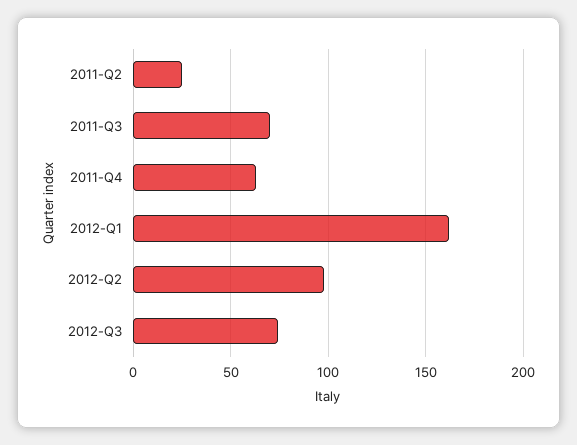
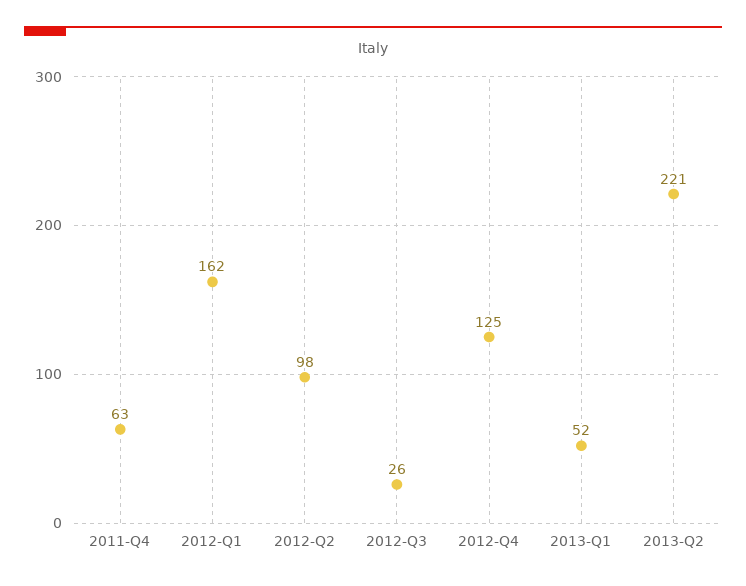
2011-Q2: 25 -> none
2011-Q3: 70 -> none
2012-Q3: 75 -> 26
2012-Q4: none -> 125
2013-Q1: none -> 52
2013-Q2: none -> 221

